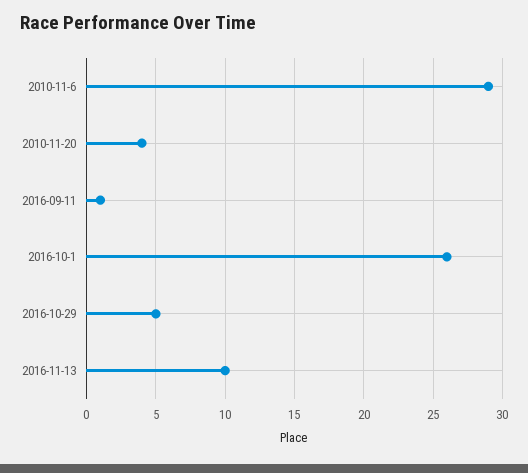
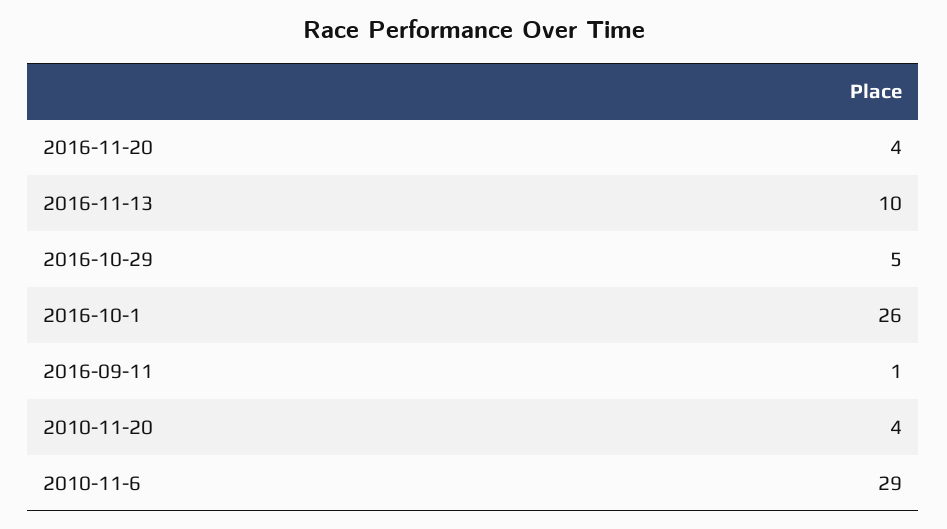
2016-11-20: none -> 4

